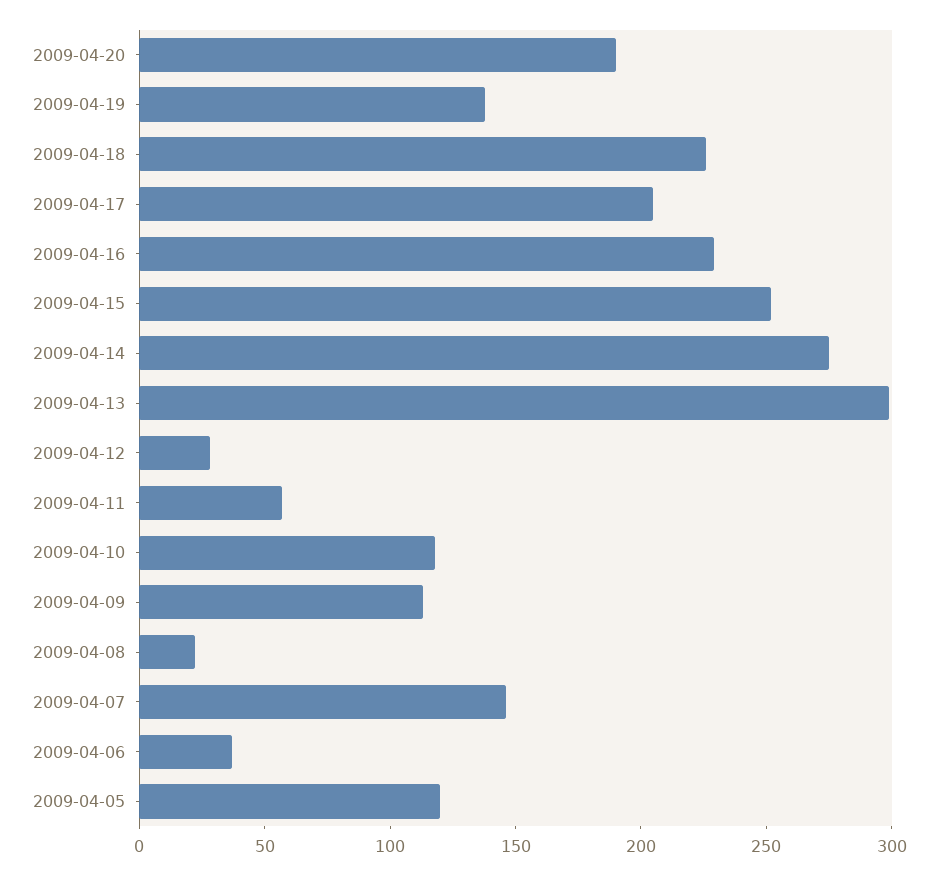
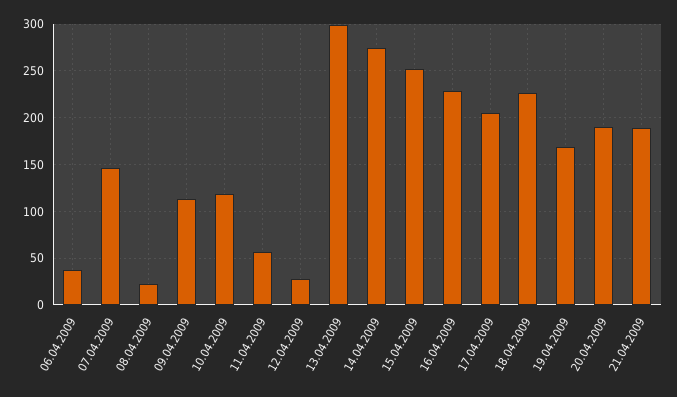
2009-04-19: 140 -> 170
2009-04-05: 120 -> none
21.04.2009: none -> 190

